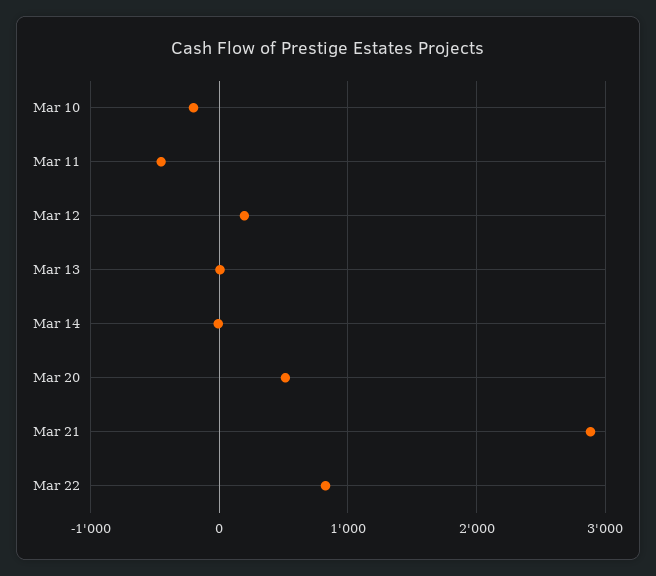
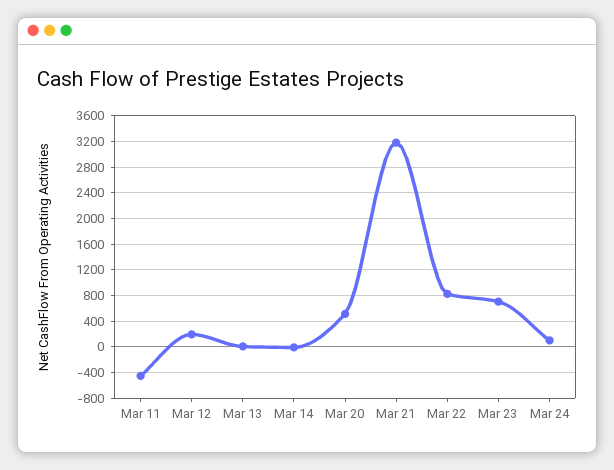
Mar 10: -200 -> none
Mar 21: 2900 -> 3200
Mar 23: none -> 700
Mar 24: none -> 100

